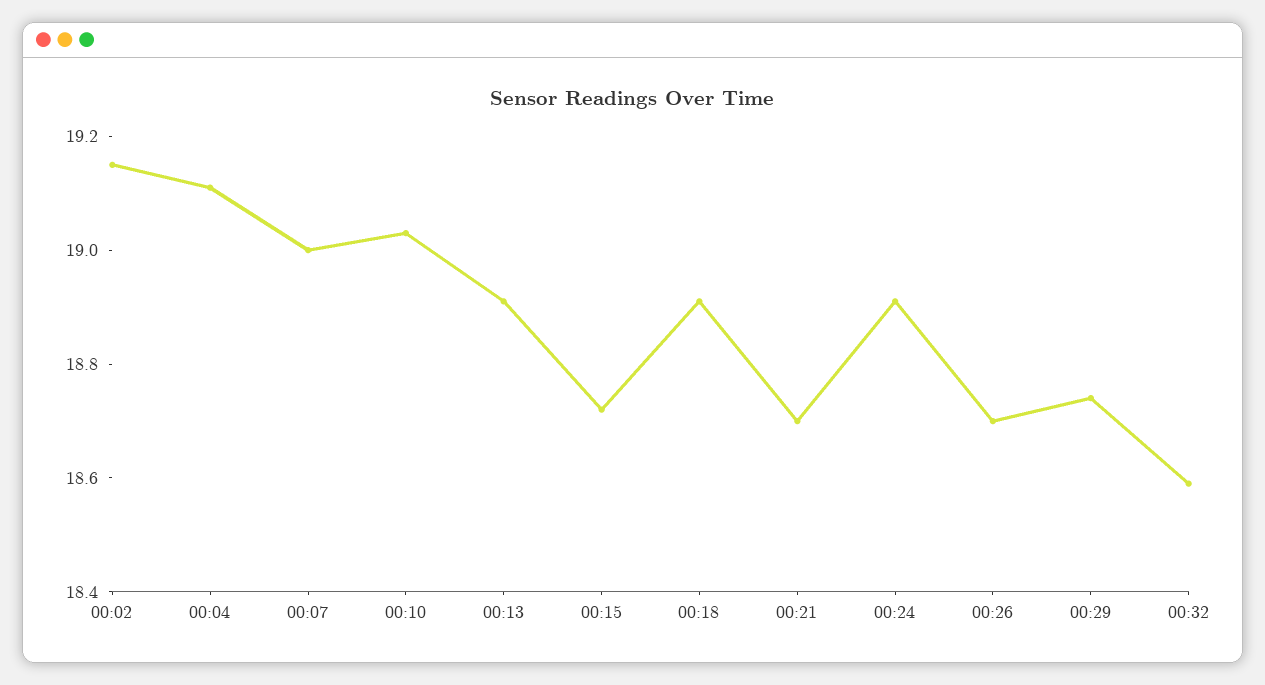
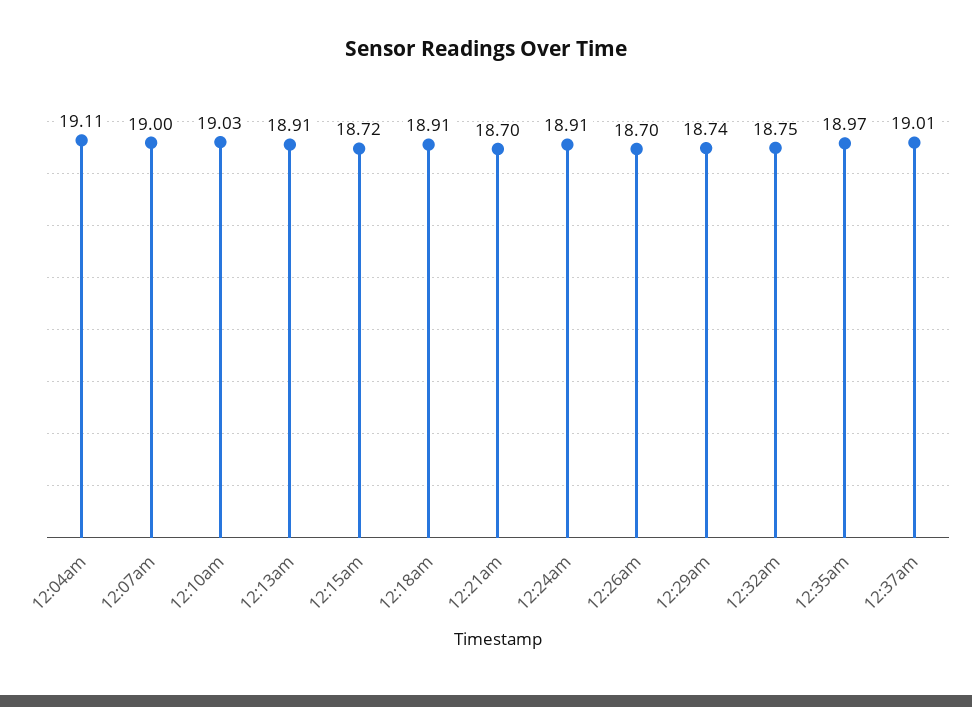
00:02: 19.15 -> none
00:32: 18.6 -> 18.75
12:35am: none -> 18.97
12:37am: none -> 19.01

